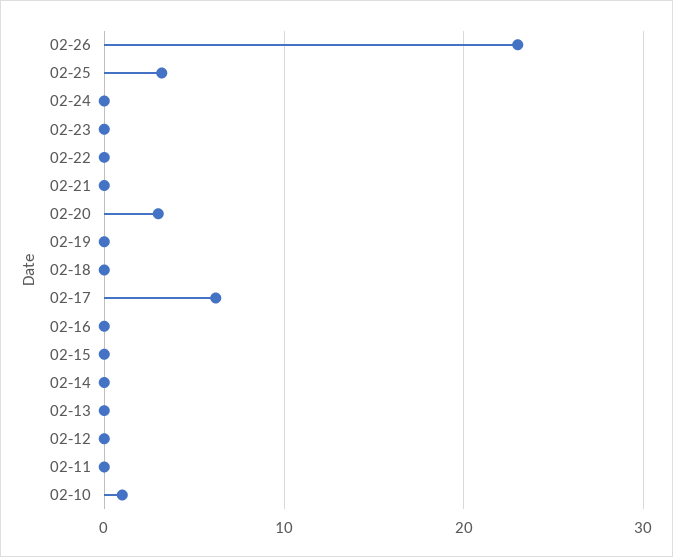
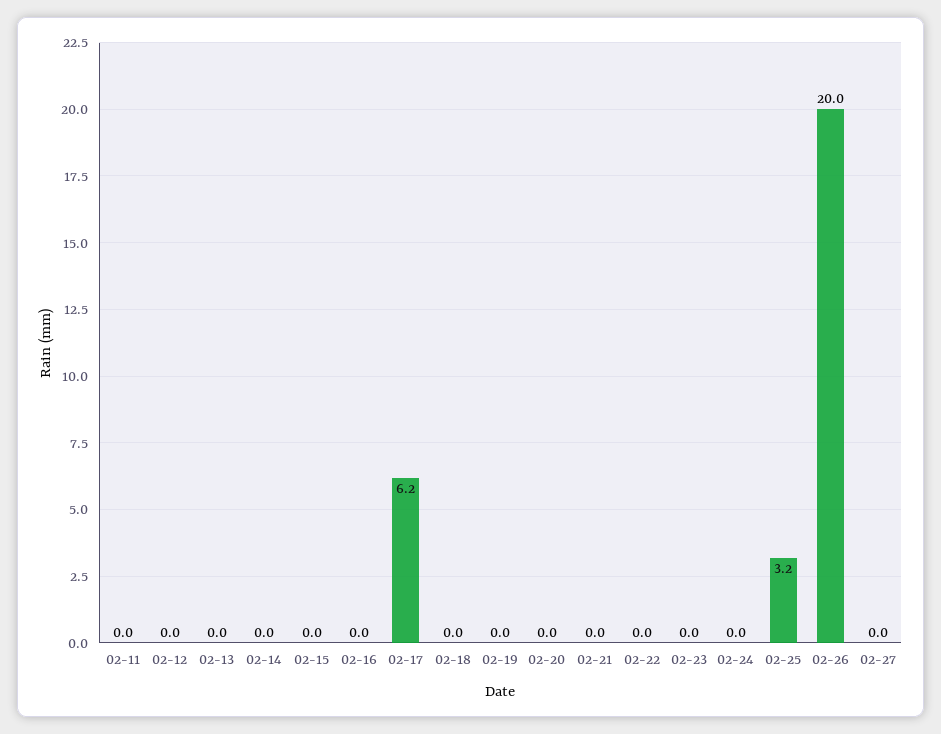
02-26: 23 -> 20
02-20: 3 -> 0
02-10: 1 -> none
02-27: none -> 0

